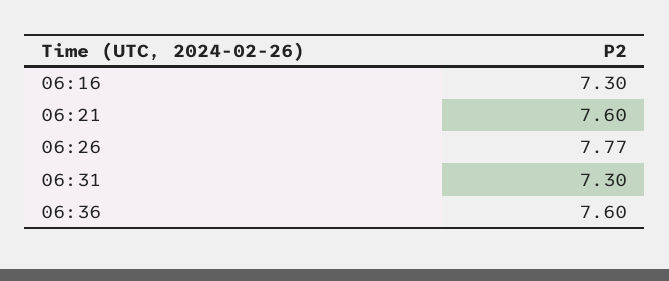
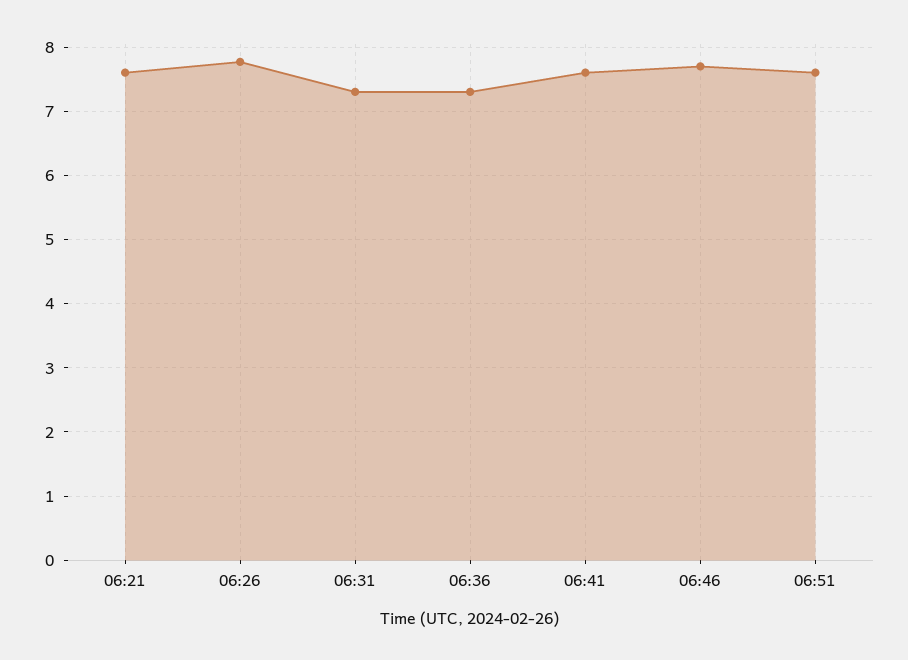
06:16: 7.3 -> none
06:36: 7.6 -> 7.3
06:41: none -> 7.6
06:46: none -> 7.7
06:51: none -> 7.6

